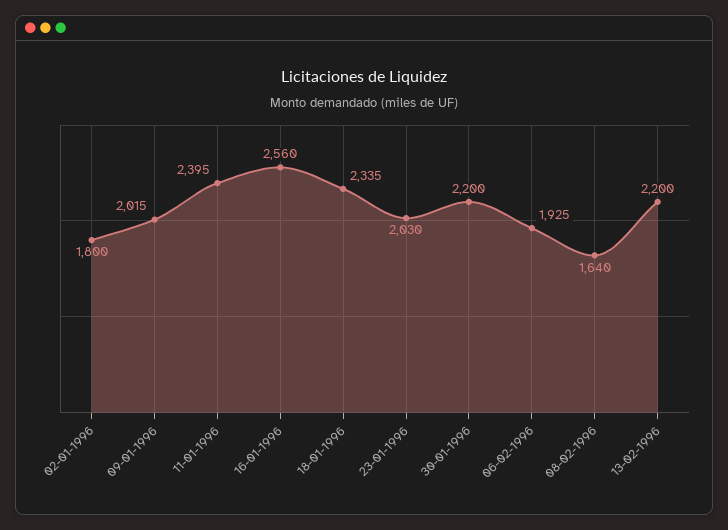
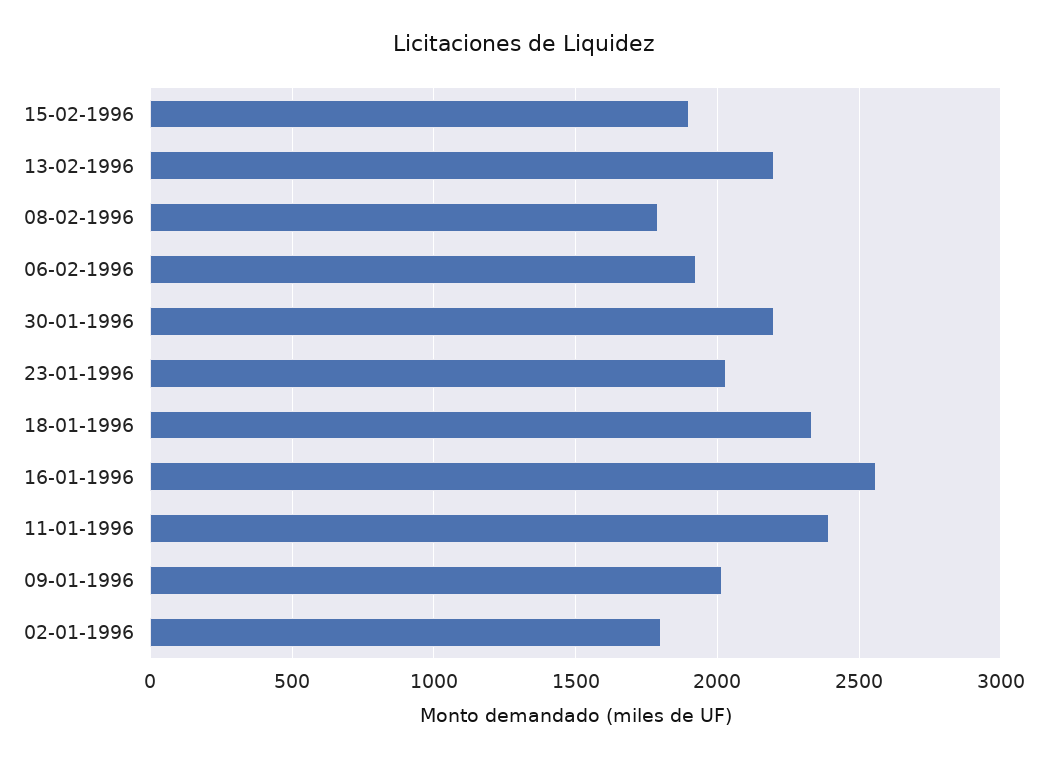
08-02-1996: 1640 -> 1800
15-02-1996: none -> 1900

